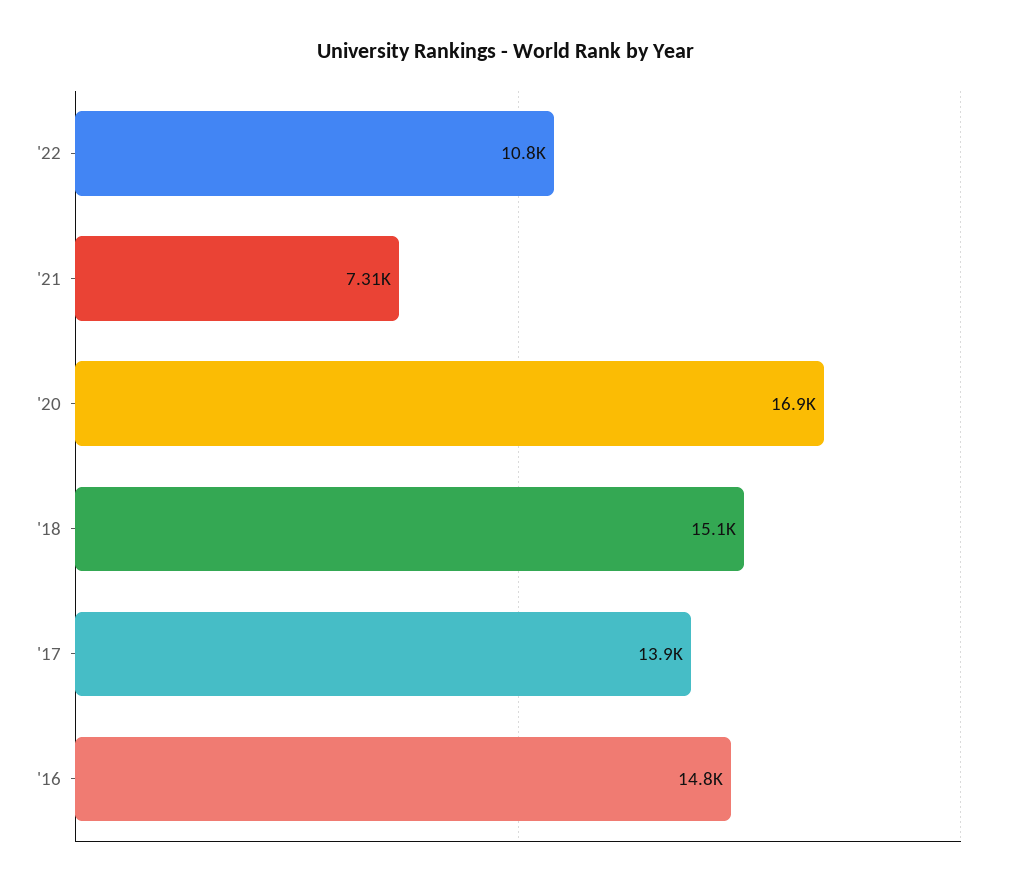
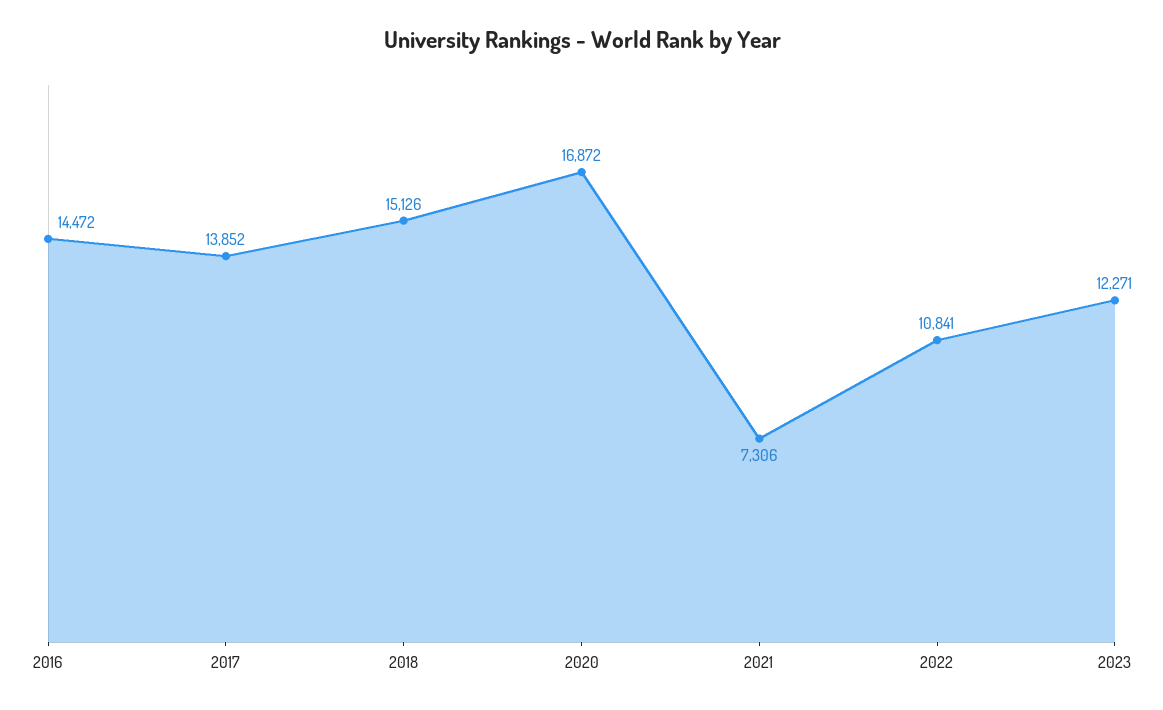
'16: 14800 -> 14472
2023: none -> 12271

